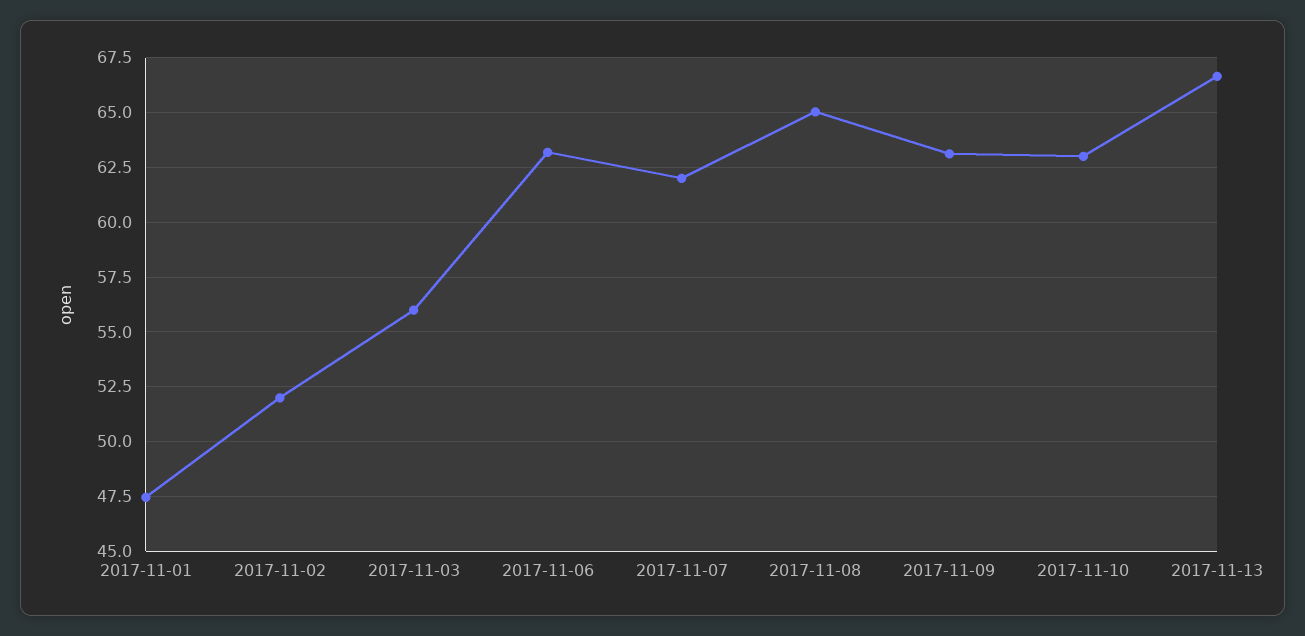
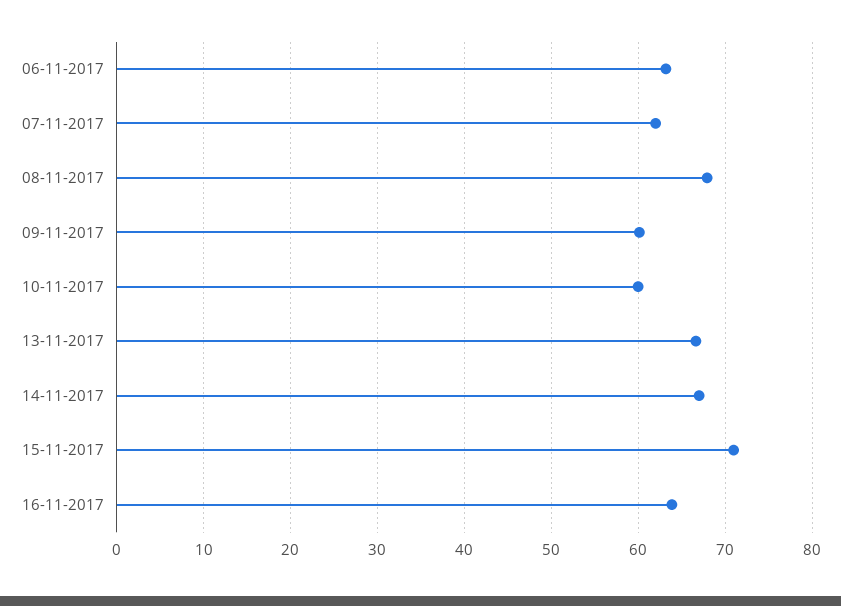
2017-11-01: 47.5 -> none
2017-11-02: 52 -> none
2017-11-03: 56 -> none
2017-11-08: 65 -> 68
2017-11-09: 63 -> 60
2017-11-10: 63 -> 60
14-11-2017: none -> 67
15-11-2017: none -> 71
16-11-2017: none -> 64

